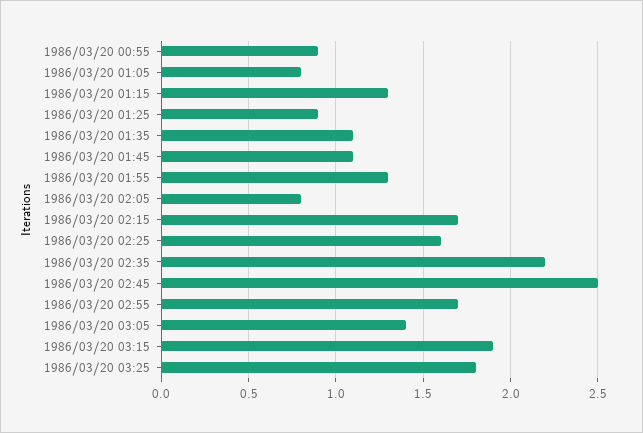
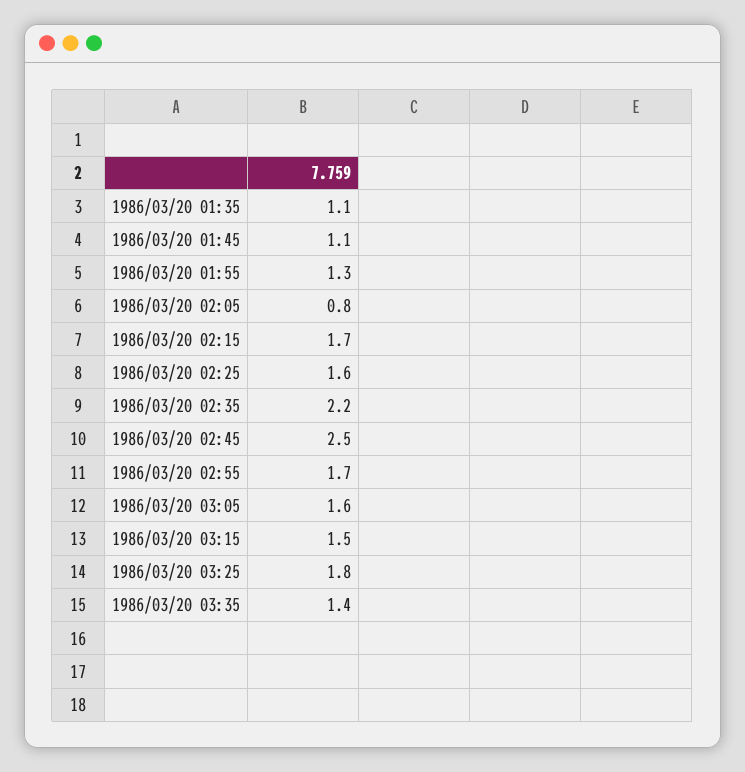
1986/03/20 00:55: 0.9 -> none
1986/03/20 01:05: 0.8 -> none
1986/03/20 01:15: 1.3 -> none
1986/03/20 01:25: 0.9 -> none
1986/03/20 03:05: 1.4 -> 1.6
1986/03/20 03:15: 1.9 -> 1.5
1986/03/20 03:35: none -> 1.4

